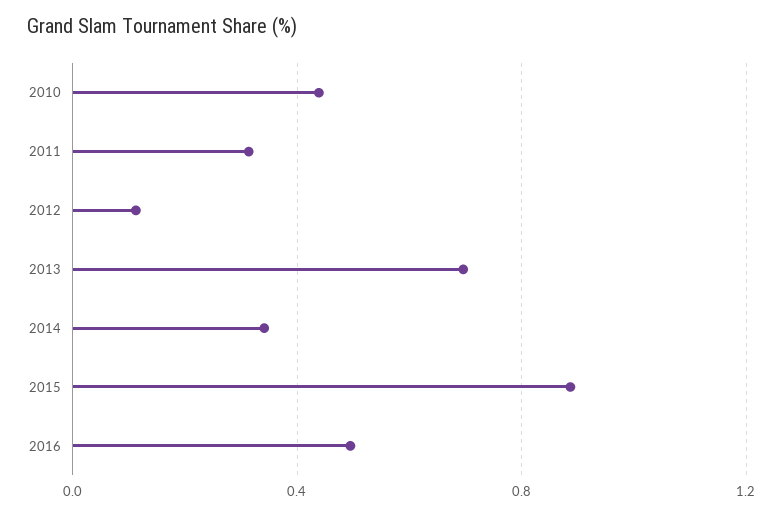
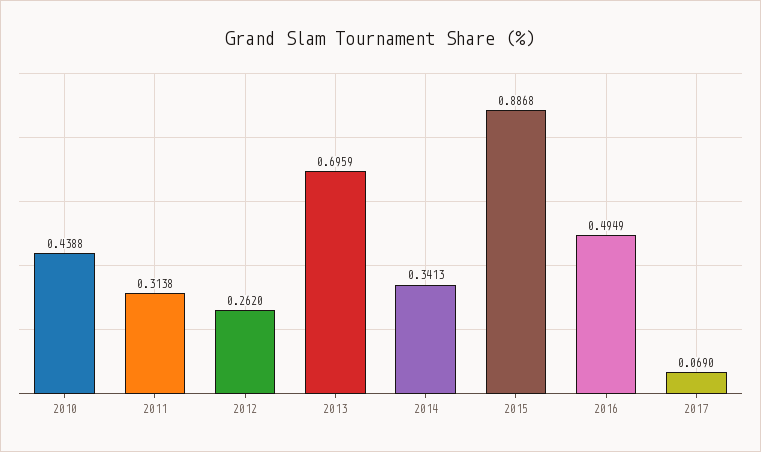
2012: 0.1 -> 0.262
2017: none -> 0.069

